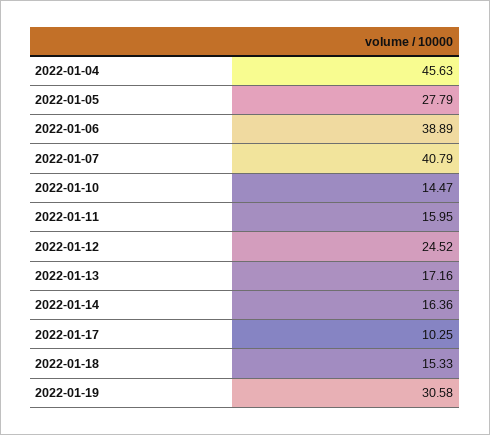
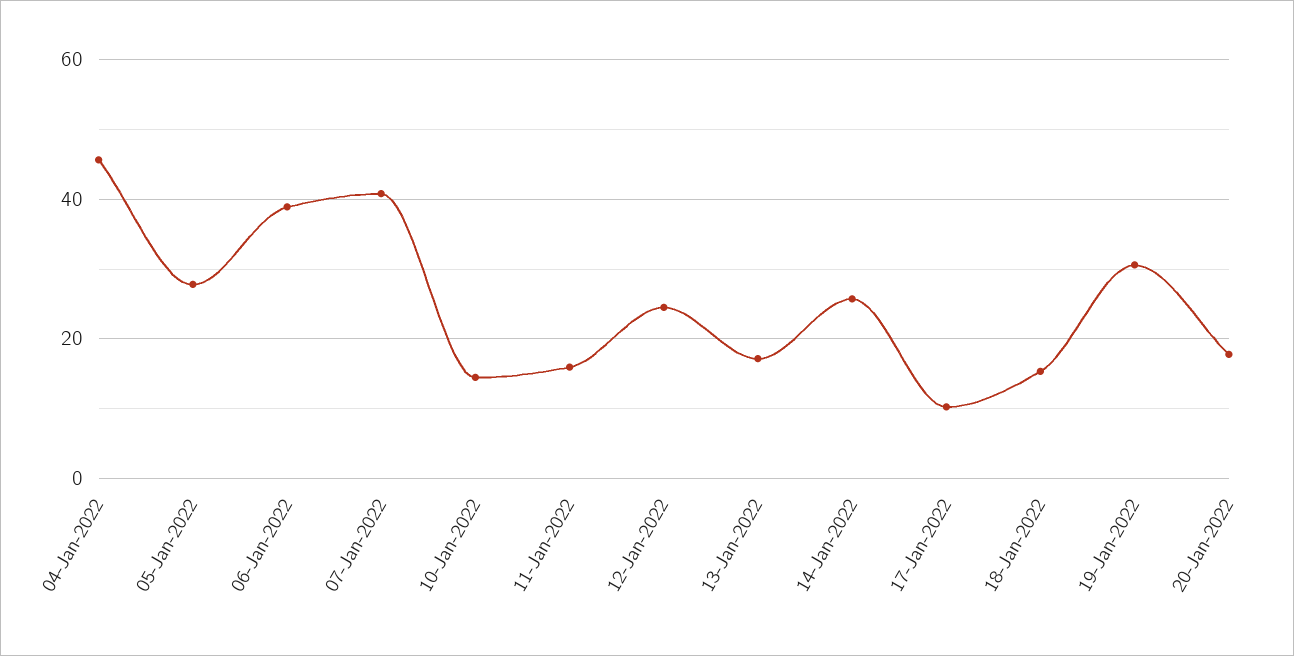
2022-01-14: 16.36 -> 26
20-Jan-2022: none -> 18

